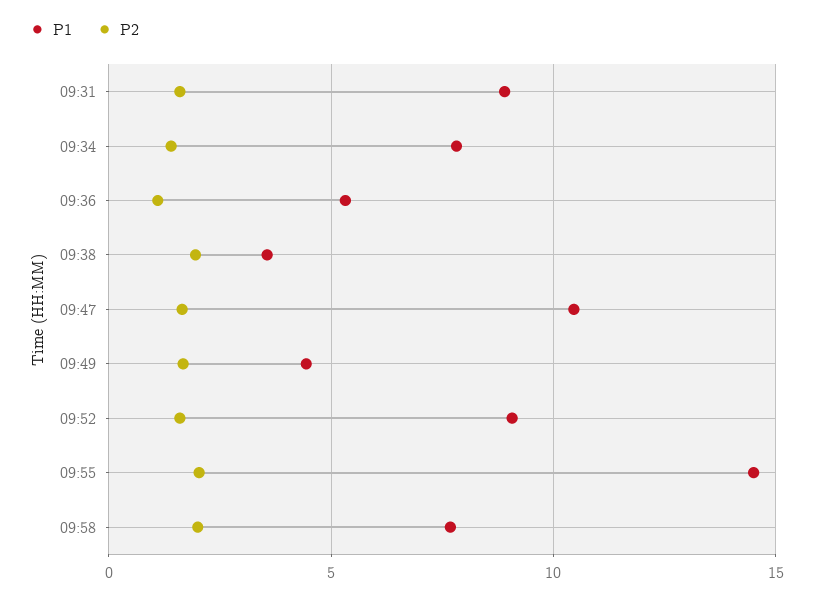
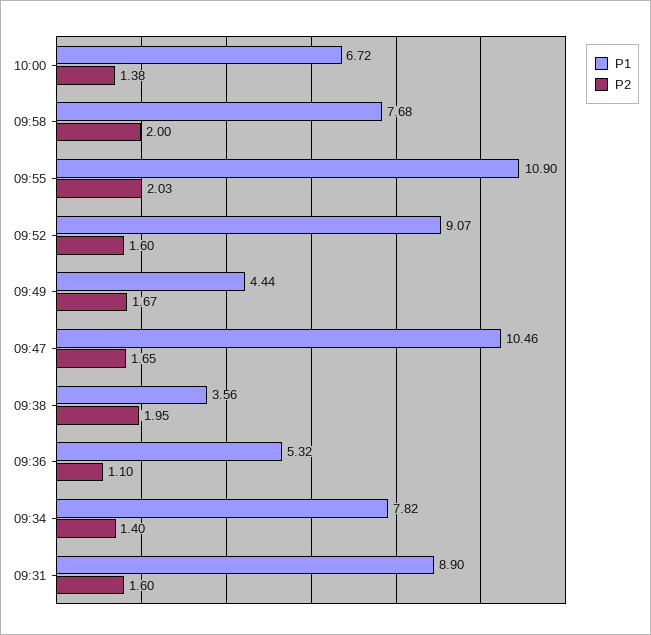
P1, 09:55: 14.5 -> 10.9
P1, 10:00: none -> 6.72
P2, 10:00: none -> 1.38

